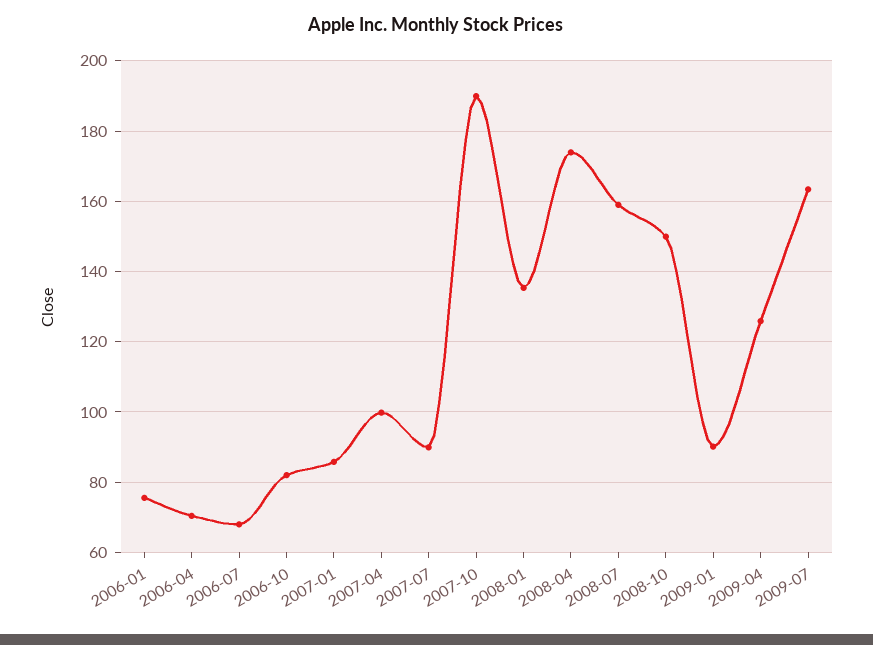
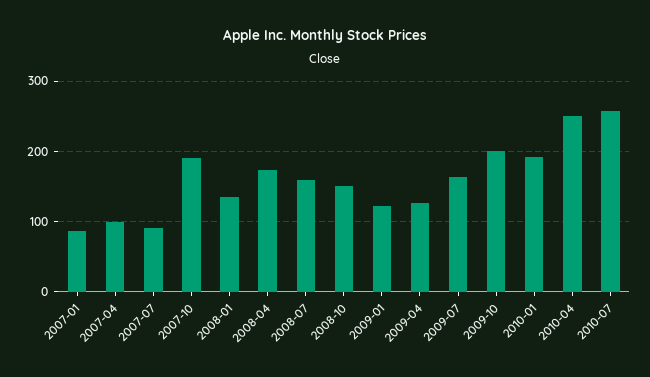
2006-01: 76 -> none
2006-04: 70 -> none
2006-07: 68 -> none
2006-10: 82 -> none
2009-01: 90 -> 120
2009-10: none -> 200
2010-01: none -> 190
2010-04: none -> 250
2010-07: none -> 260

